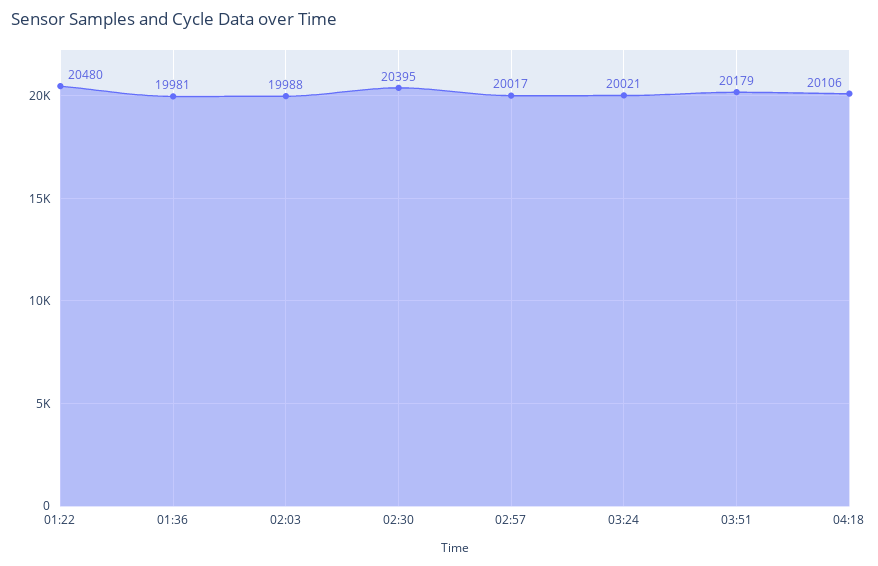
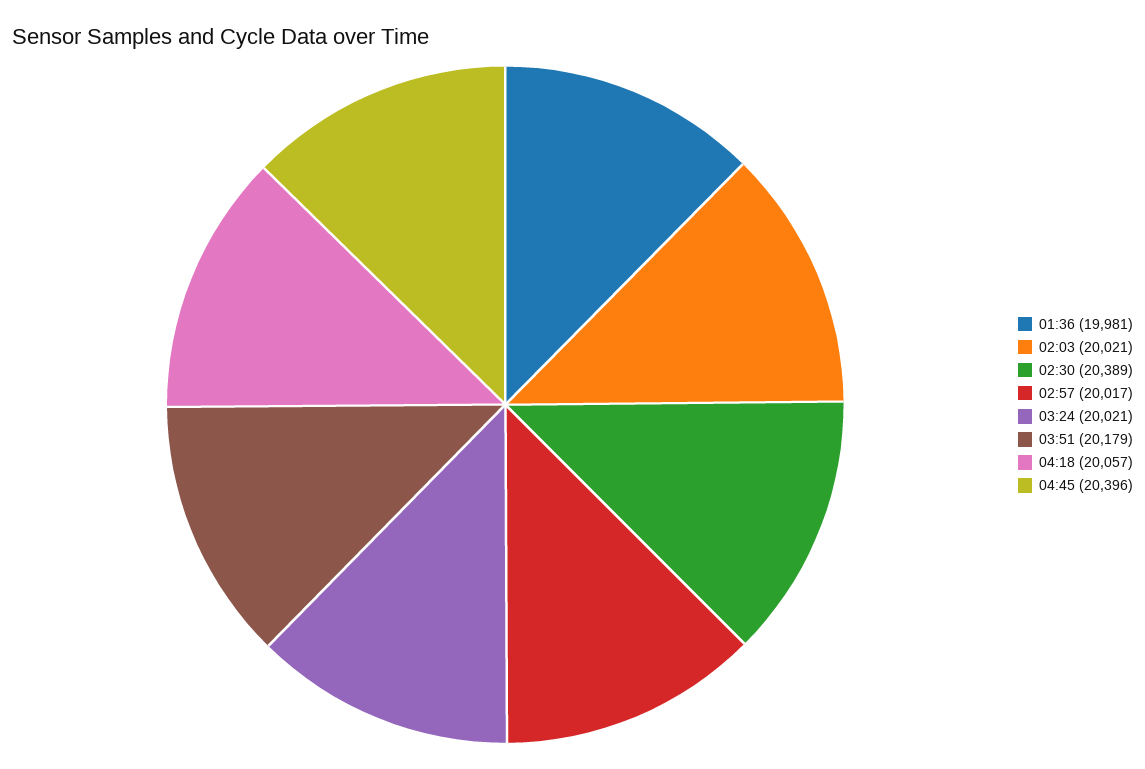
01:22: 20480 -> none
02:03: 19988 -> 20021
02:30: 20395 -> 20389
04:18: 20106 -> 20057
04:45: none -> 20396

